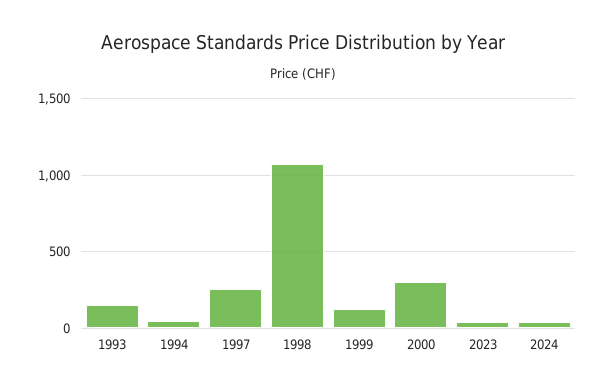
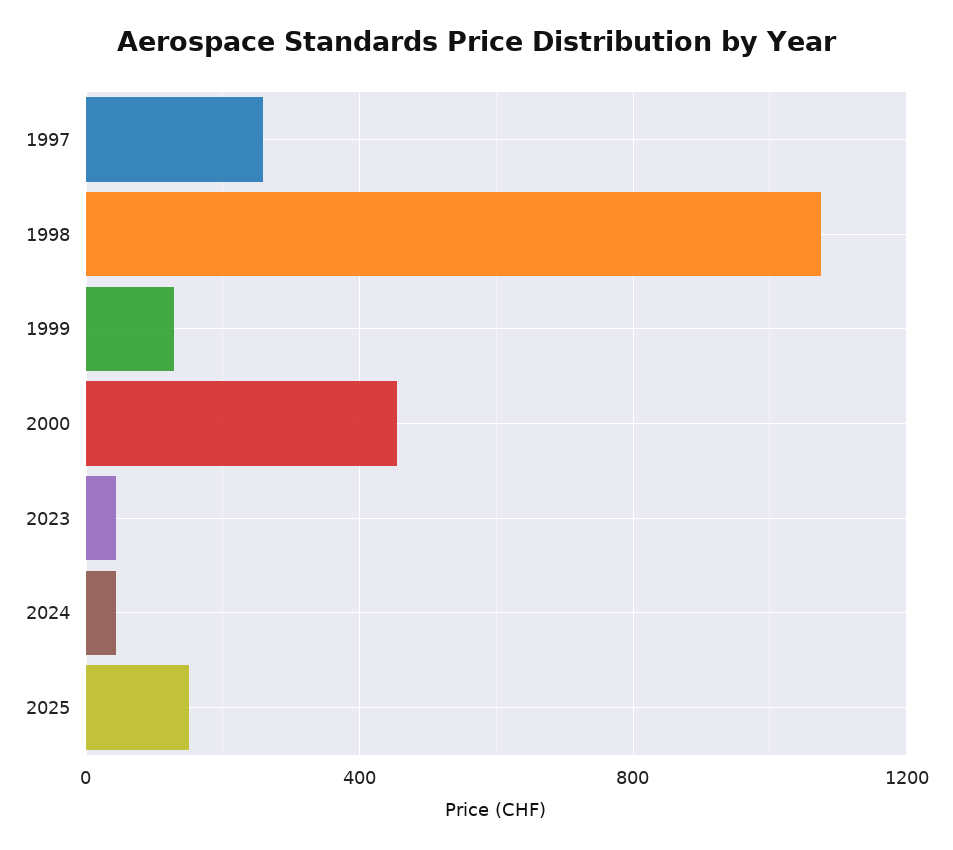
1993: 150 -> none
1994: 50 -> none
2000: 300 -> 450
2025: none -> 150

